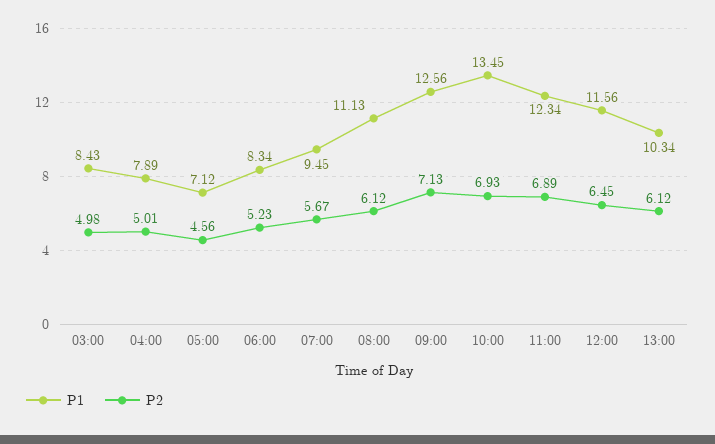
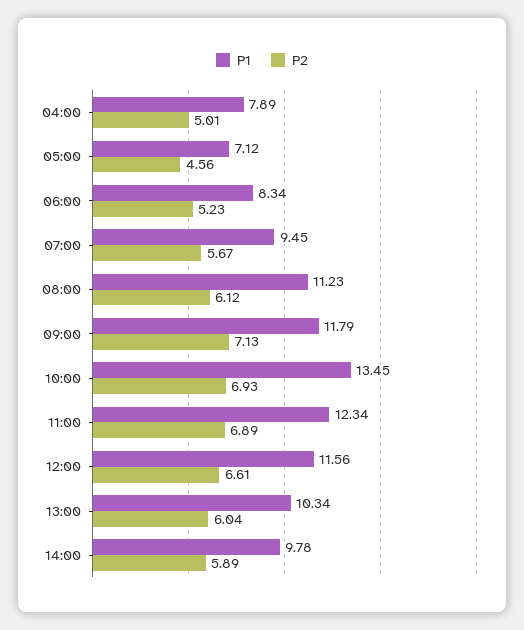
P1, 03:00: 8.43 -> none
P2, 03:00: 4.98 -> none
P1, 08:00: 11.13 -> 11.23
P1, 09:00: 12.56 -> 11.79
P2, 12:00: 6.45 -> 6.61
P2, 13:00: 6.12 -> 6.04
P1, 14:00: none -> 9.78
P2, 14:00: none -> 5.89

